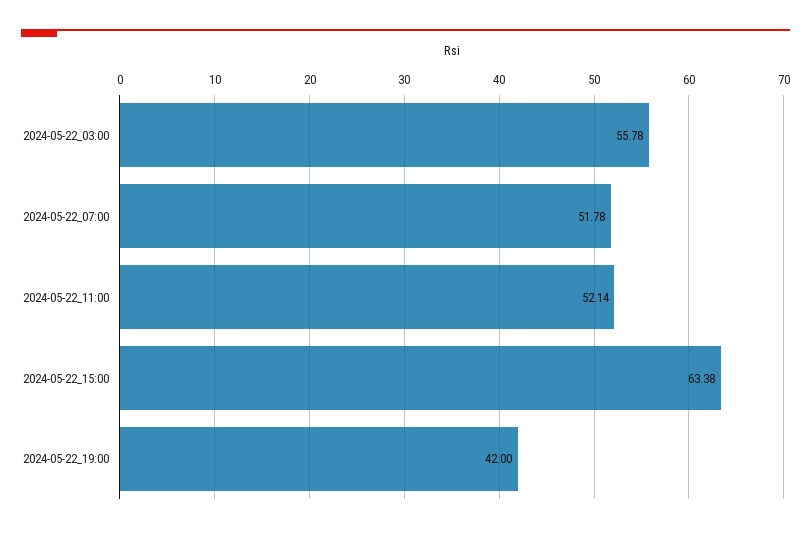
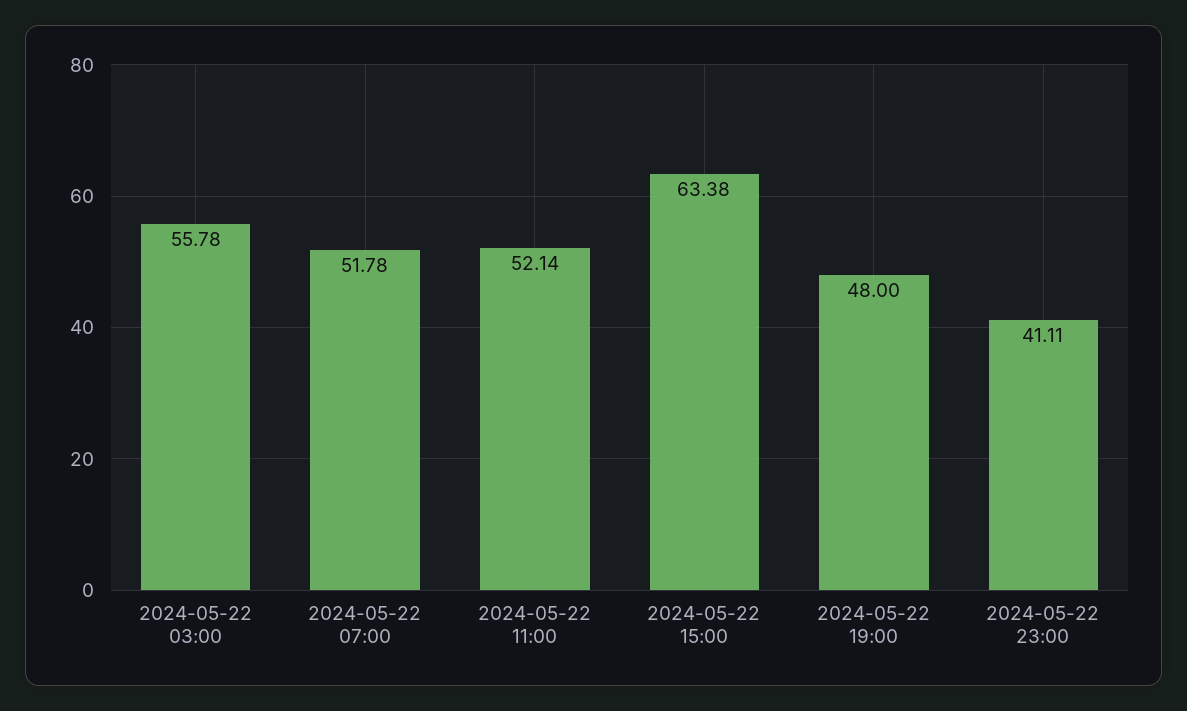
2024-05-22_19:00: 42 -> 48
2024-05-22 23:00: none -> 41.11

